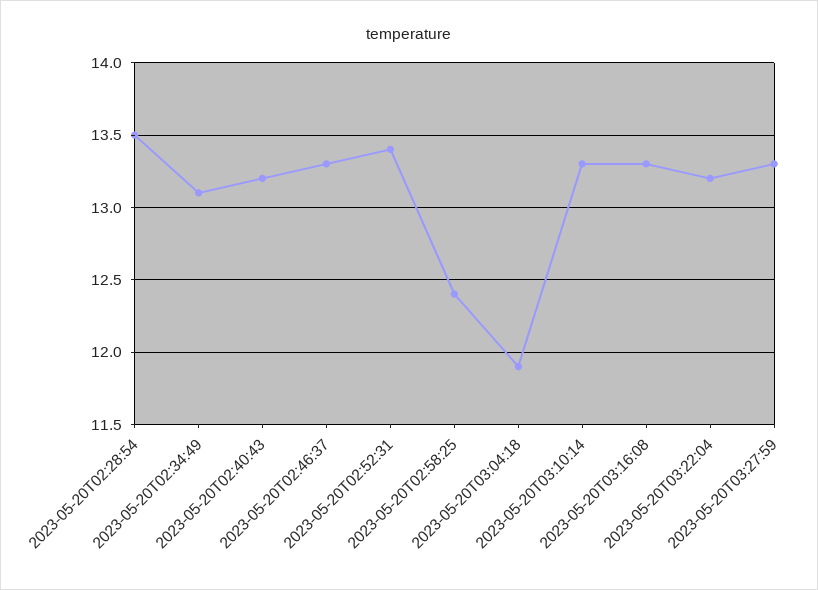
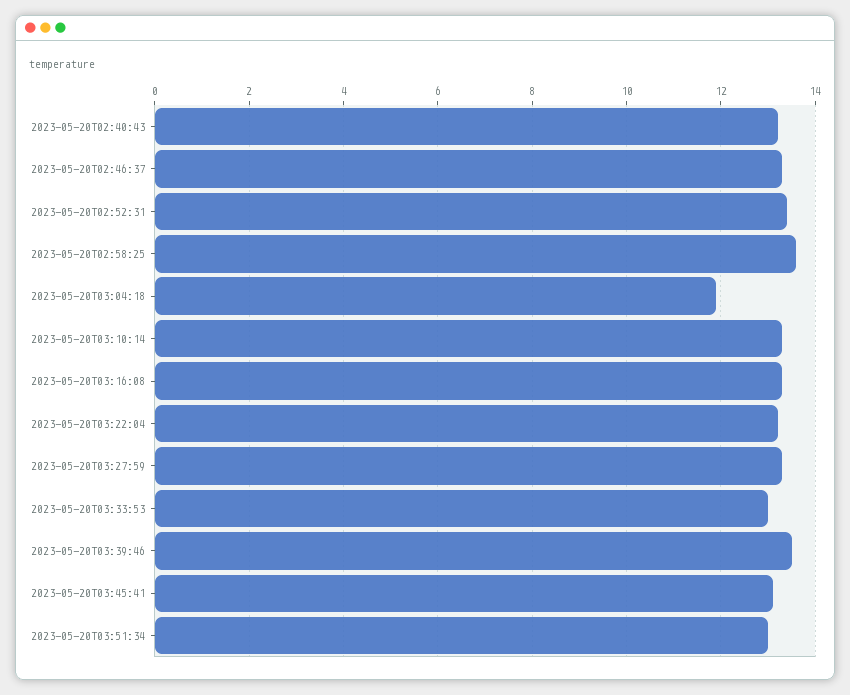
2023-05-20T02:28:54: 13.5 -> none
2023-05-20T02:34:49: 13.1 -> none
2023-05-20T02:58:25: 12.4 -> 13.5
2023-05-20T03:33:53: none -> 13
2023-05-20T03:39:46: none -> 13.5
2023-05-20T03:45:41: none -> 13
2023-05-20T03:51:34: none -> 13

